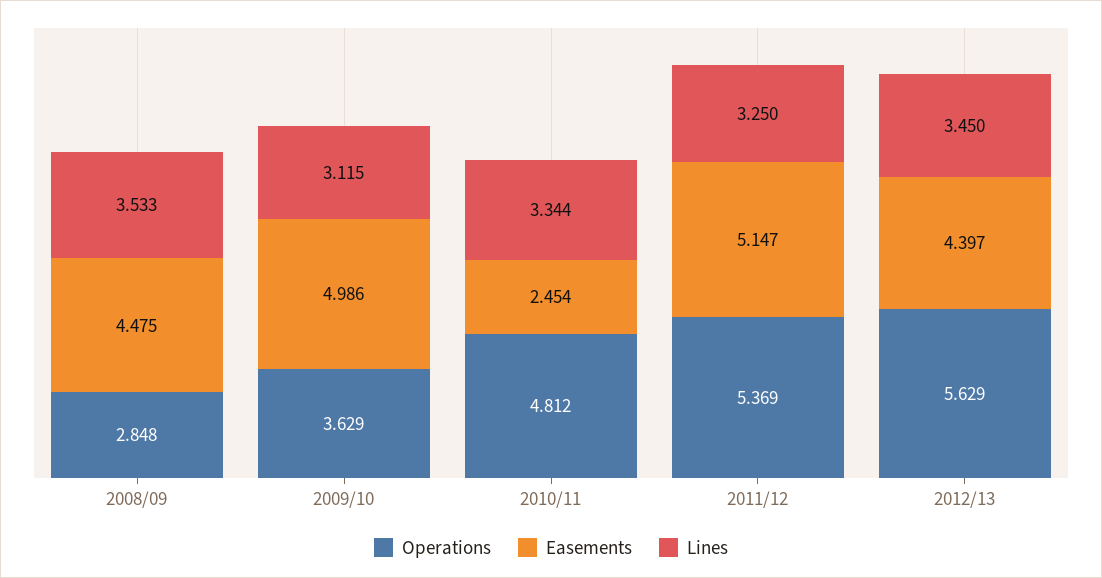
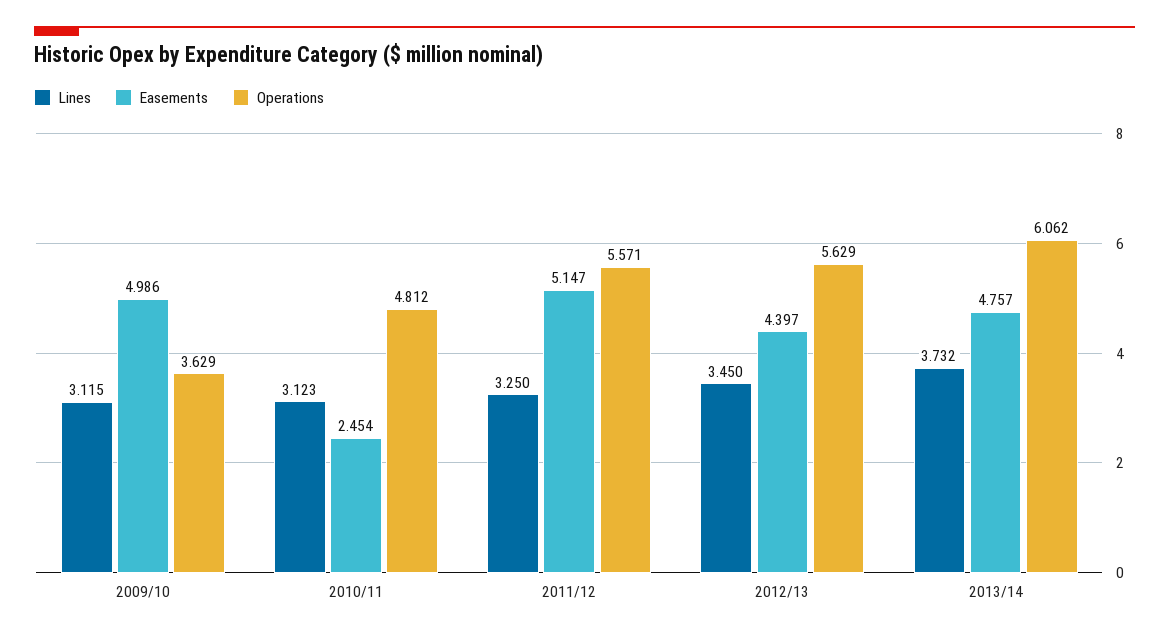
Operations, 2008/09: 2.848 -> none
Easements, 2008/09: 4.475 -> none
Lines, 2008/09: 3.533 -> none
Lines, 2010/11: 3.344 -> 3.123
Operations, 2011/12: 5.369 -> 5.571
Lines, 2013/14: none -> 3.732
Easements, 2013/14: none -> 4.757
Operations, 2013/14: none -> 6.062

